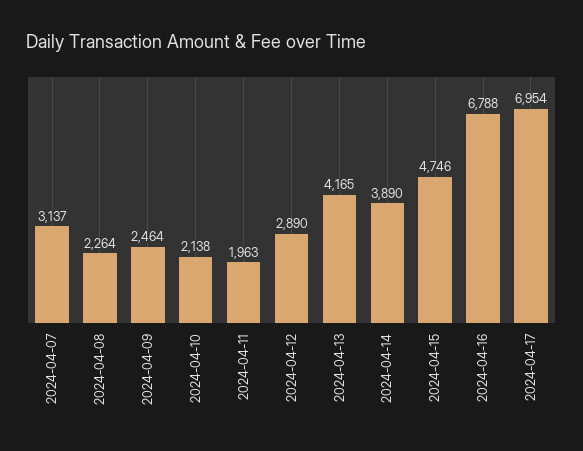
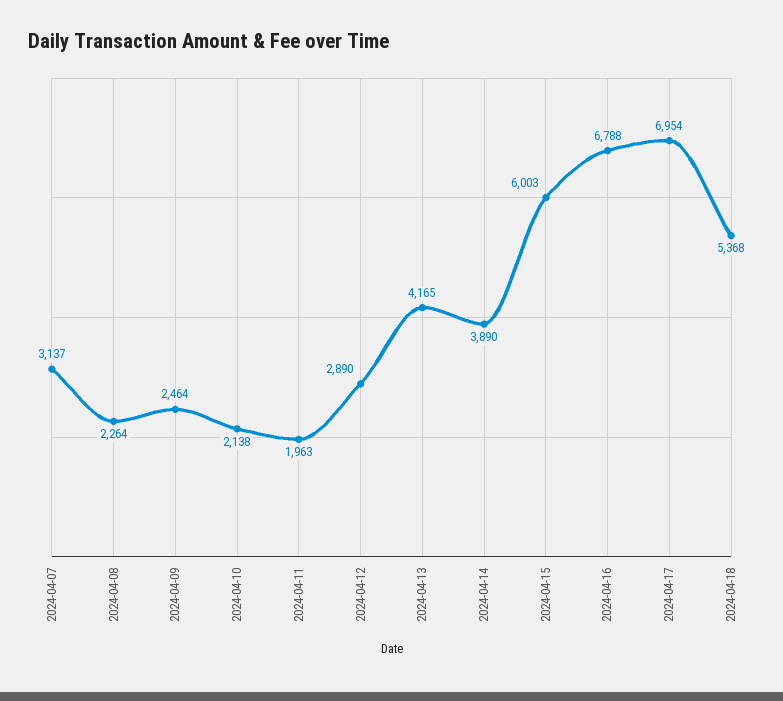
2024-04-15: 4746 -> 6003
2024-04-18: none -> 5368

